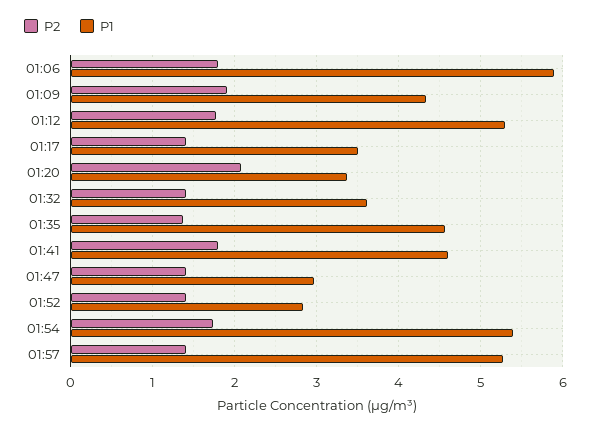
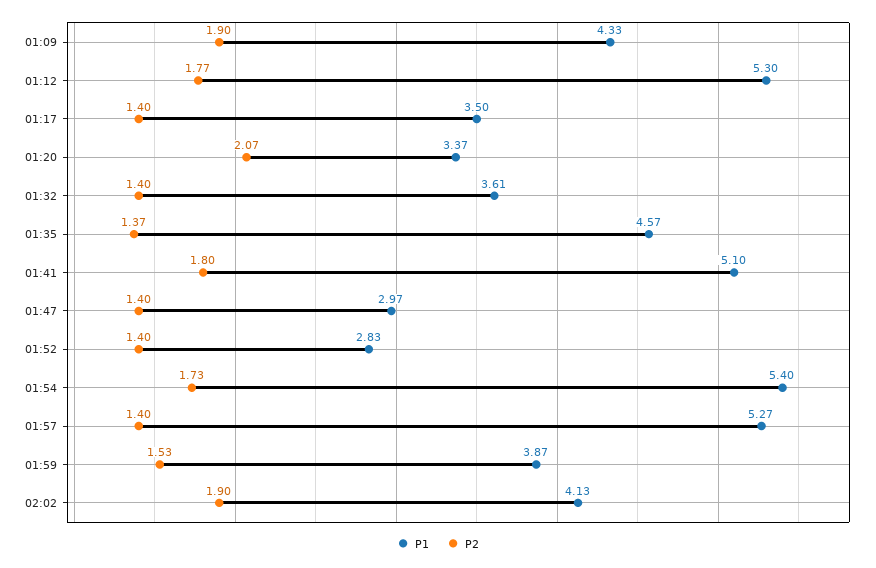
P2, 01:06: 1.8 -> none
P1, 01:06: 5.9 -> none
P1, 01:41: 4.6 -> 5.1
P1, 01:59: none -> 3.87
P2, 01:59: none -> 1.53
P1, 02:02: none -> 4.13
P2, 02:02: none -> 1.9

